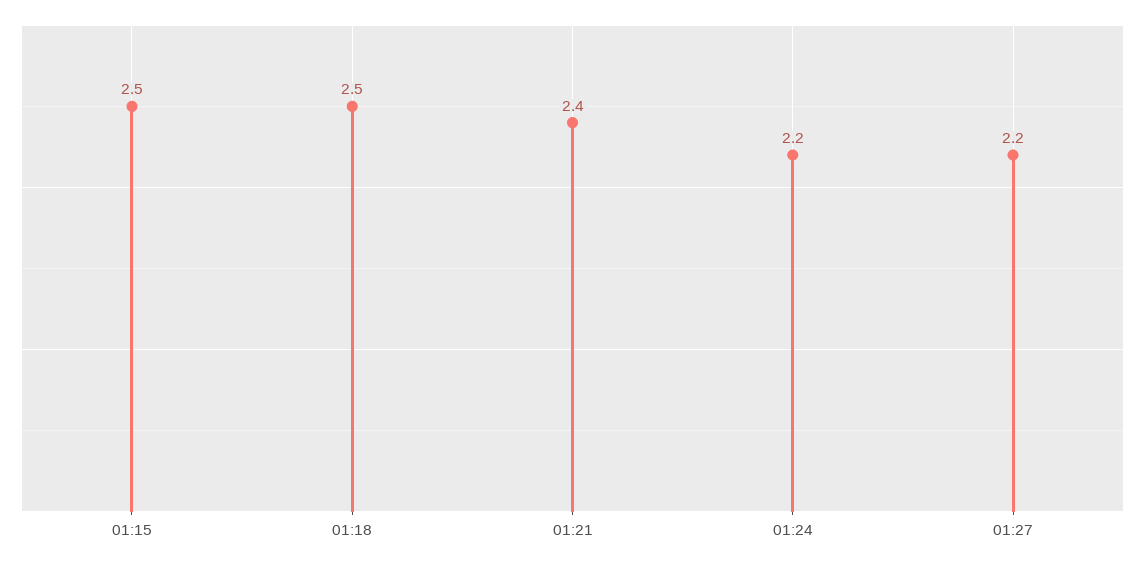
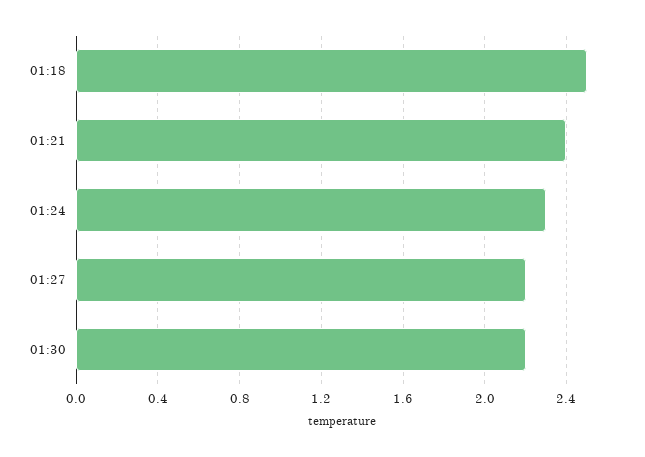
01:15: 2.5 -> none
01:24: 2.2 -> 2.3
01:30: none -> 2.2

